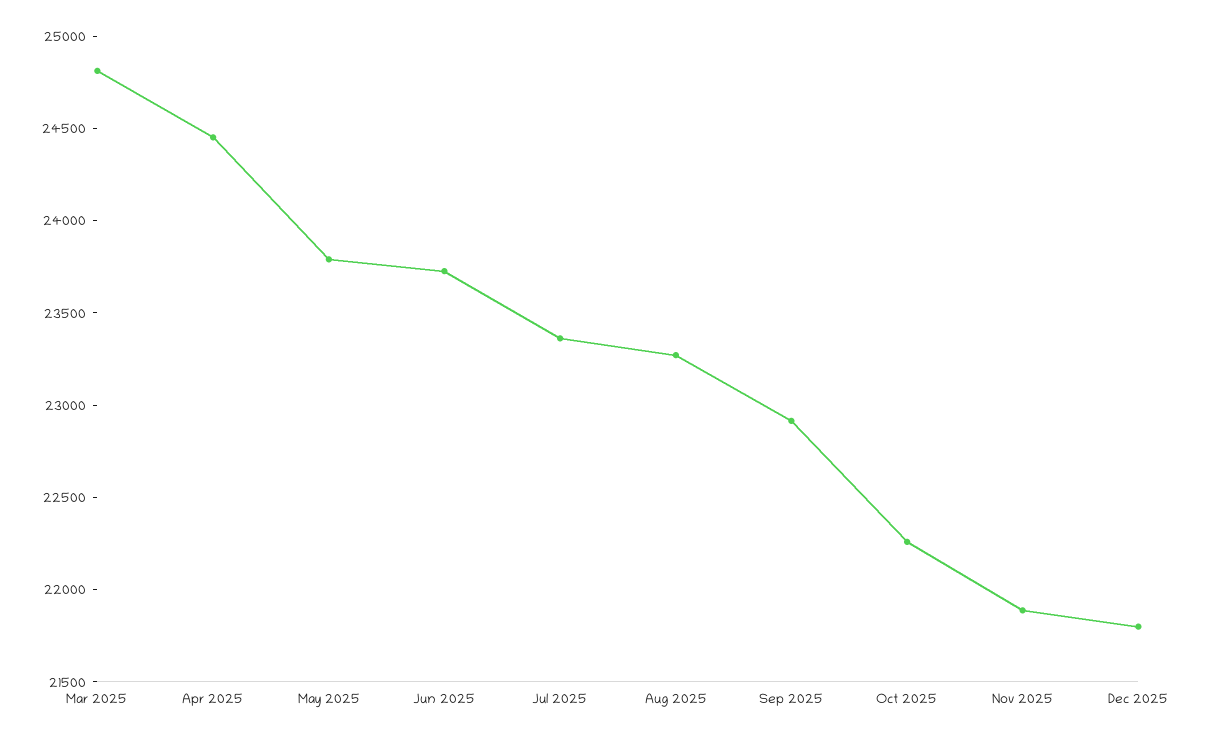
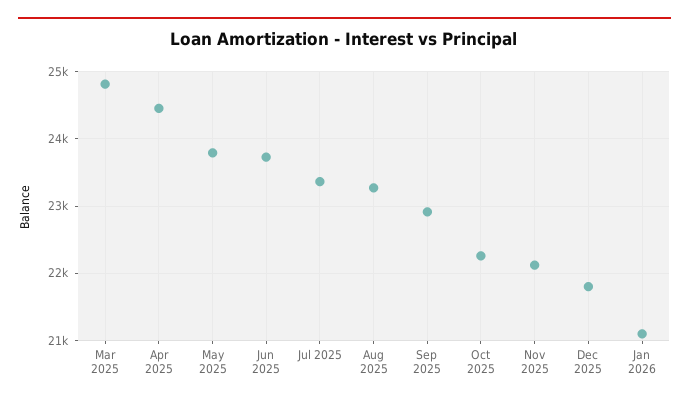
Nov 2025: 21900 -> 22100
Jan 2026: none -> 21100

